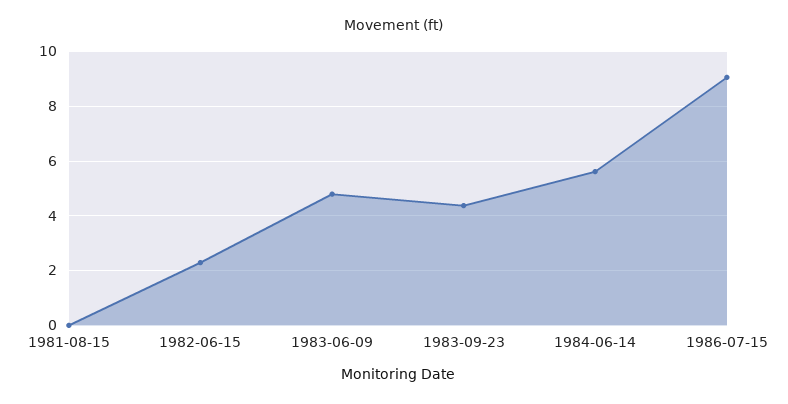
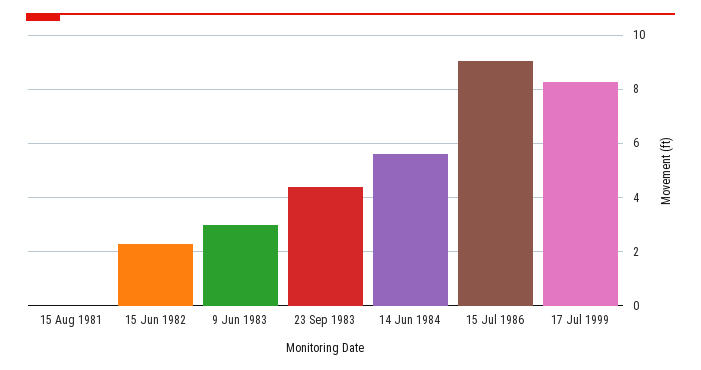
1983-06-09: 4.75 -> 3
17 Jul 1999: none -> 8.25

